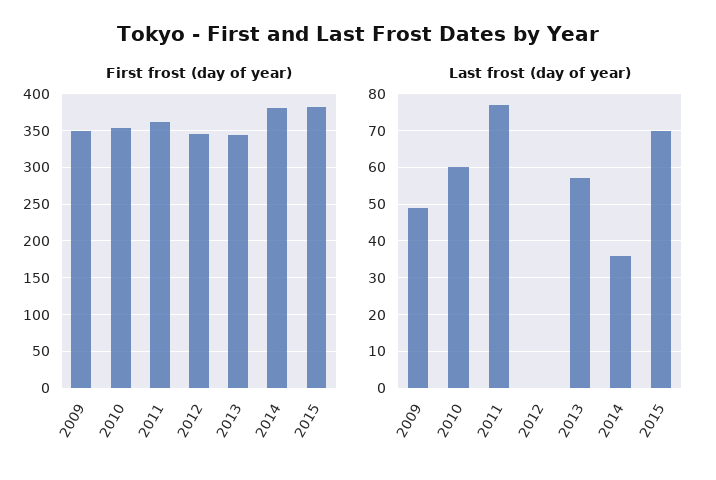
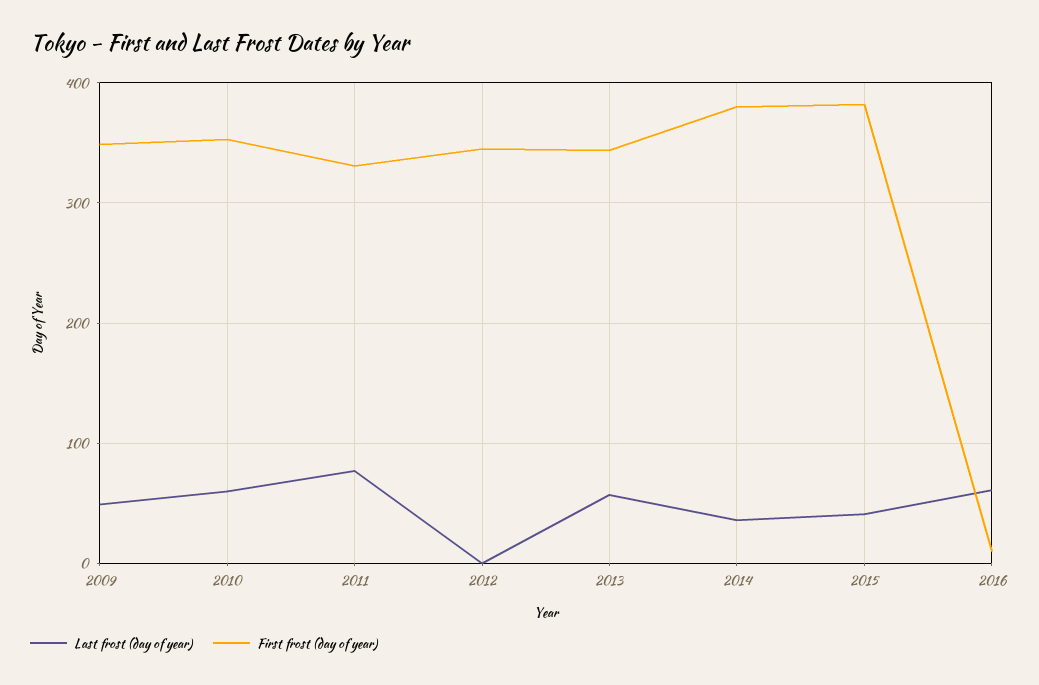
First frost (day of year), 2011: 360 -> 330
Last frost (day of year), 2015: 70 -> 40
Last frost (day of year), 2016: none -> 60
First frost (day of year), 2016: none -> 10

